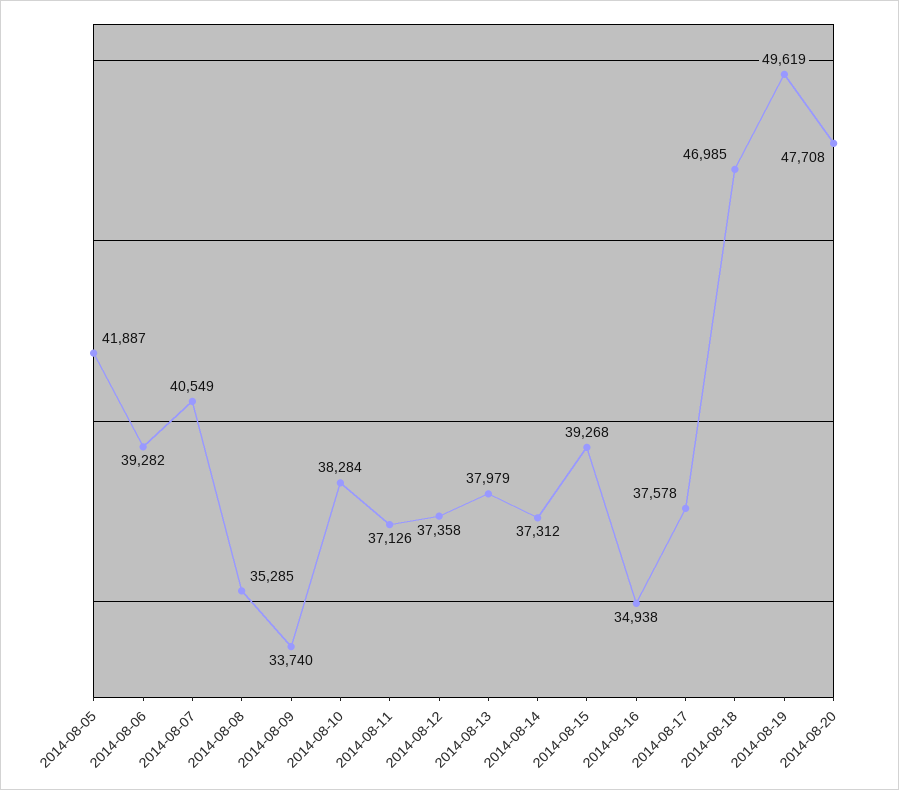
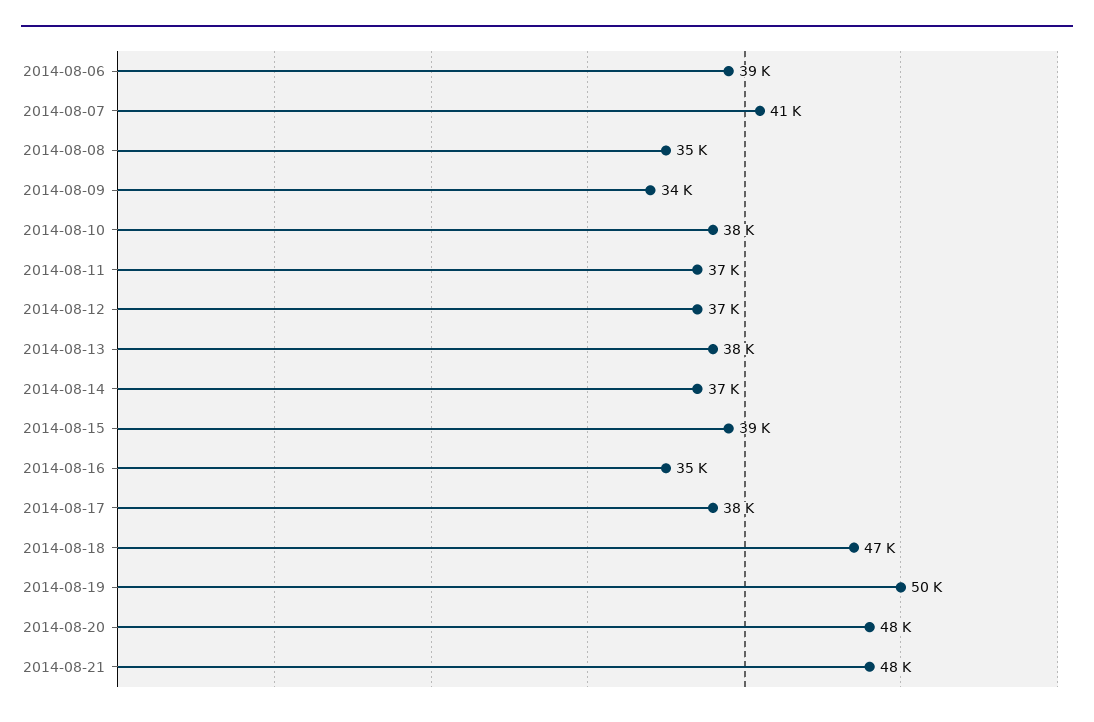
2014-08-05: 41887 -> none
2014-08-21: none -> 48000

